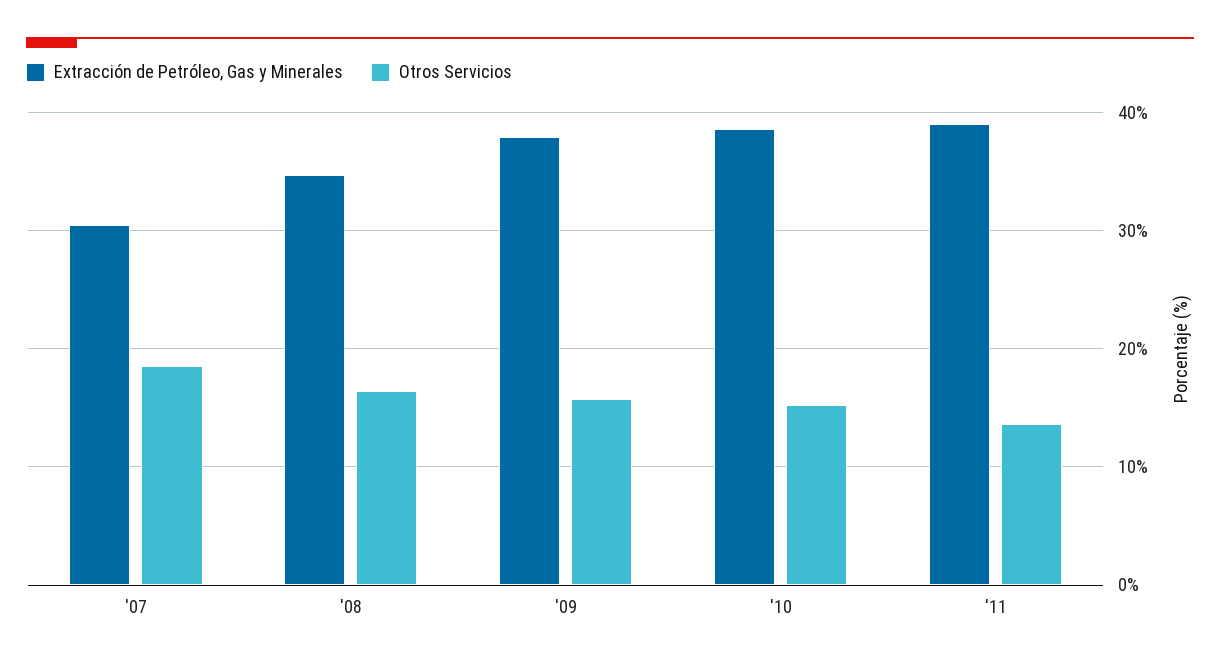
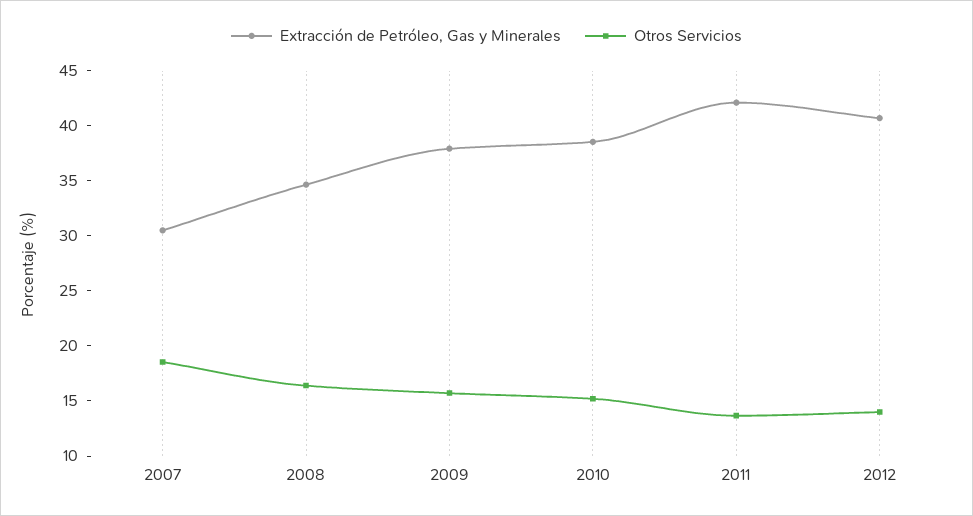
Extracción de Petróleo, Gas y Minerales, '11: 39 -> 42
Extracción de Petróleo, Gas y Minerales, 2012: none -> 41
Otros Servicios, 2012: none -> 14

